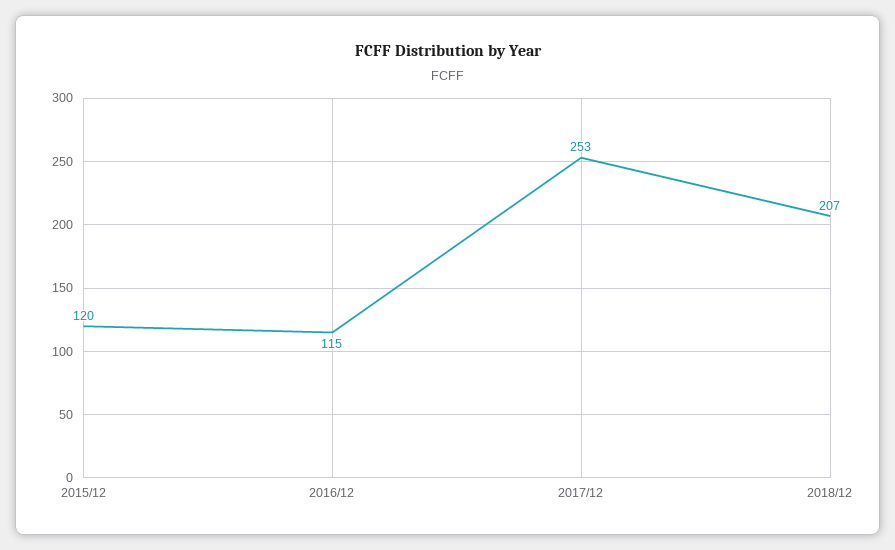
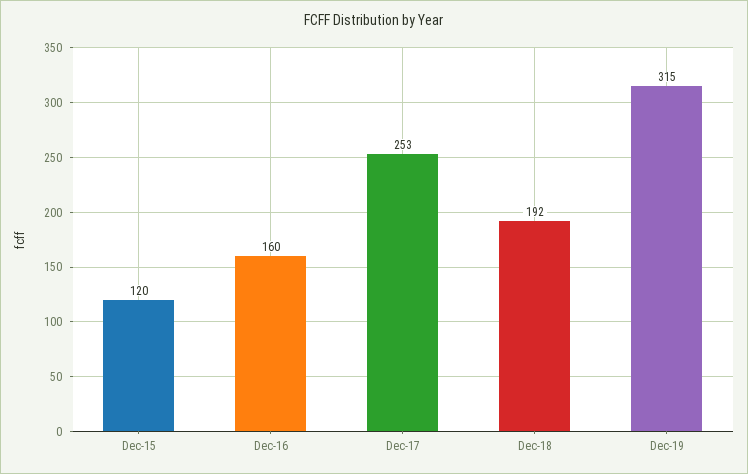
2016/12: 115 -> 160
2018/12: 207 -> 192
Dec-19: none -> 315

